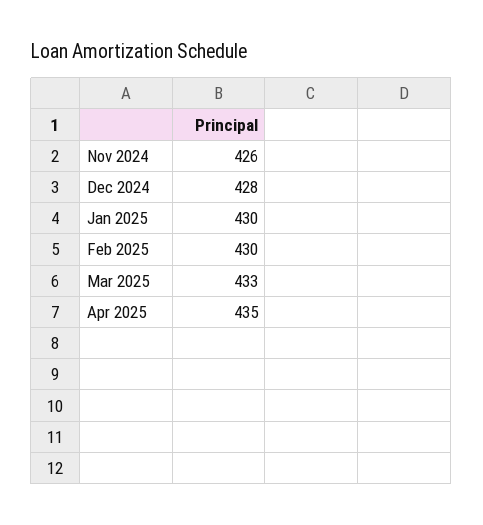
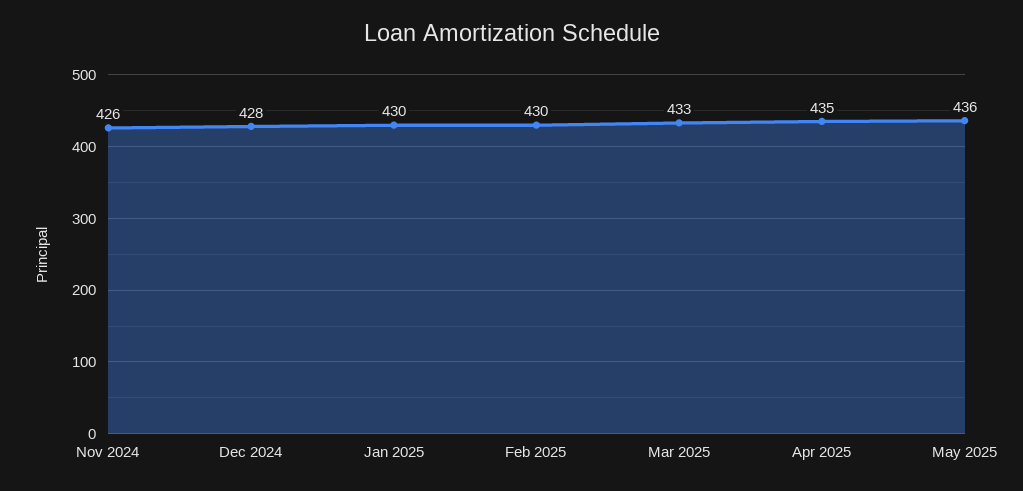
May 2025: none -> 436

